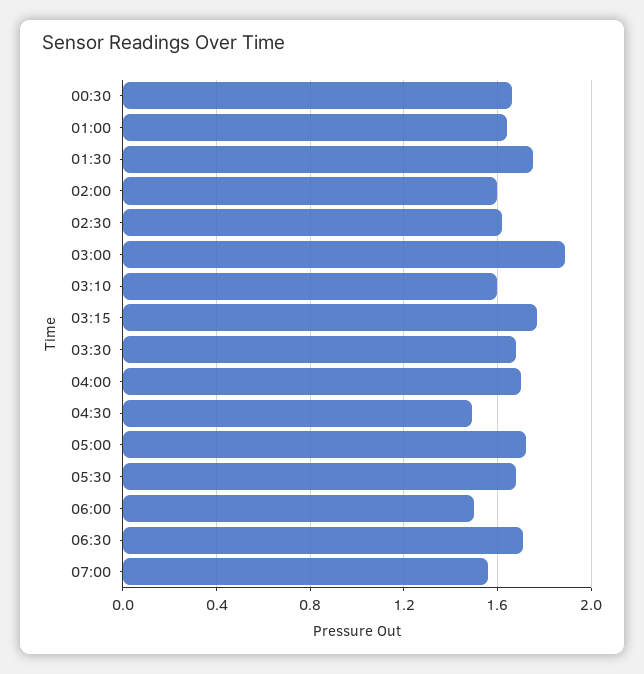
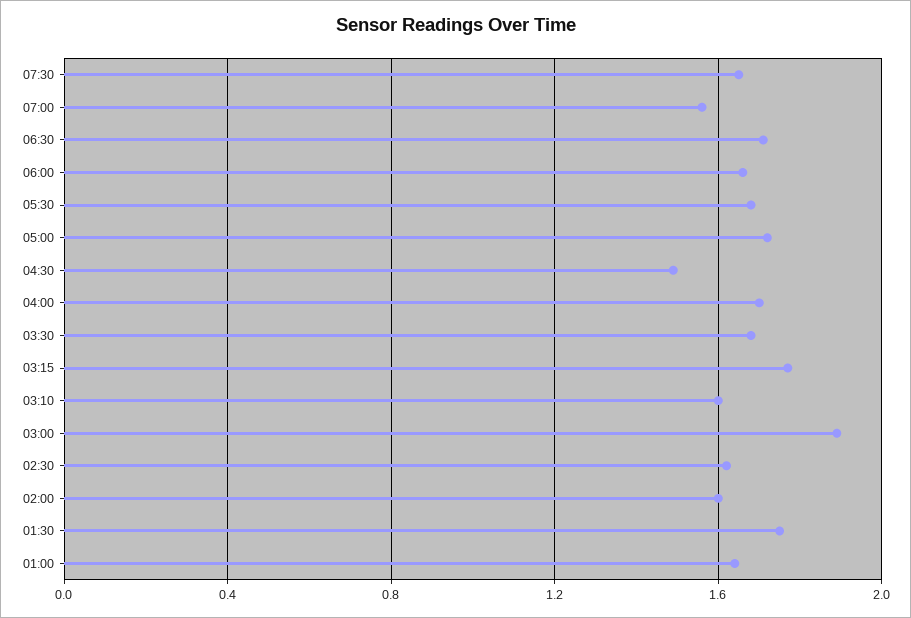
00:30: 1.65 -> none
06:00: 1.5 -> 1.65
07:30: none -> 1.65

